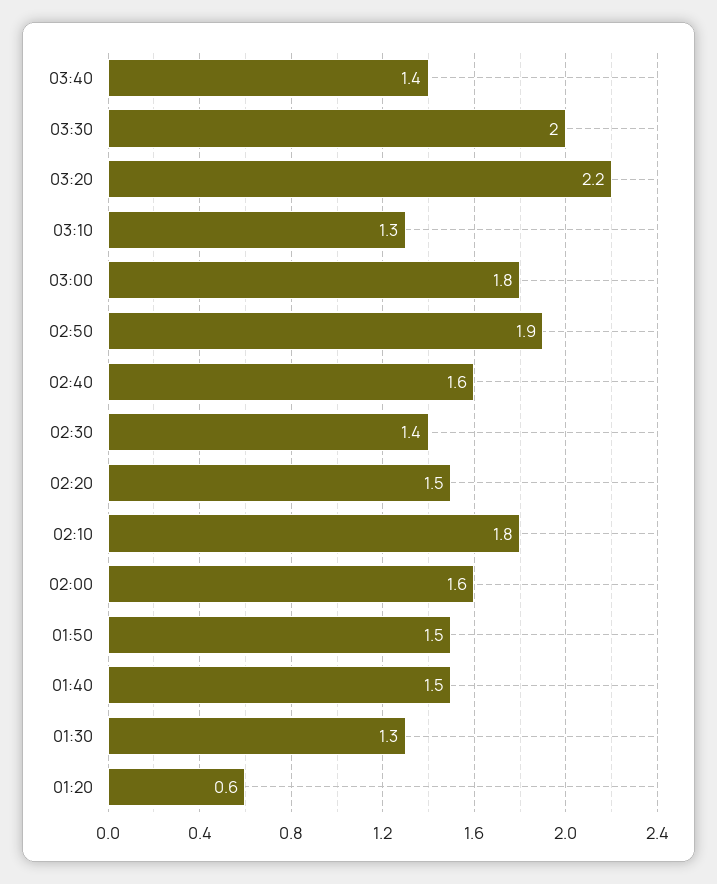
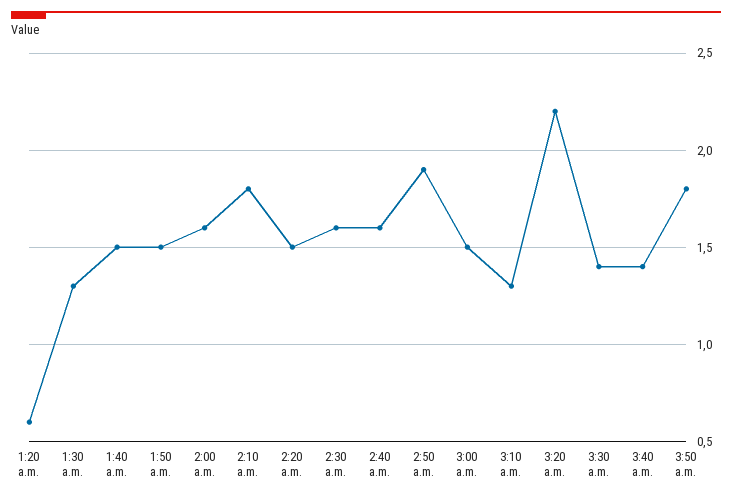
03:30: 2 -> 1.4
03:00: 1.8 -> 1.5
02:30: 1.4 -> 1.6
3:50 a.m.: none -> 1.8

